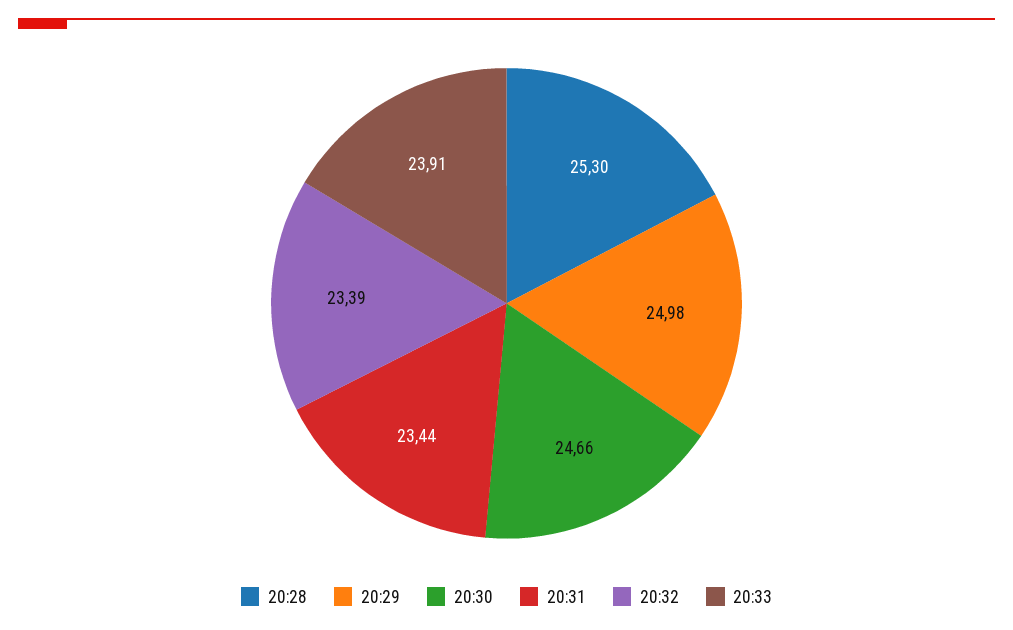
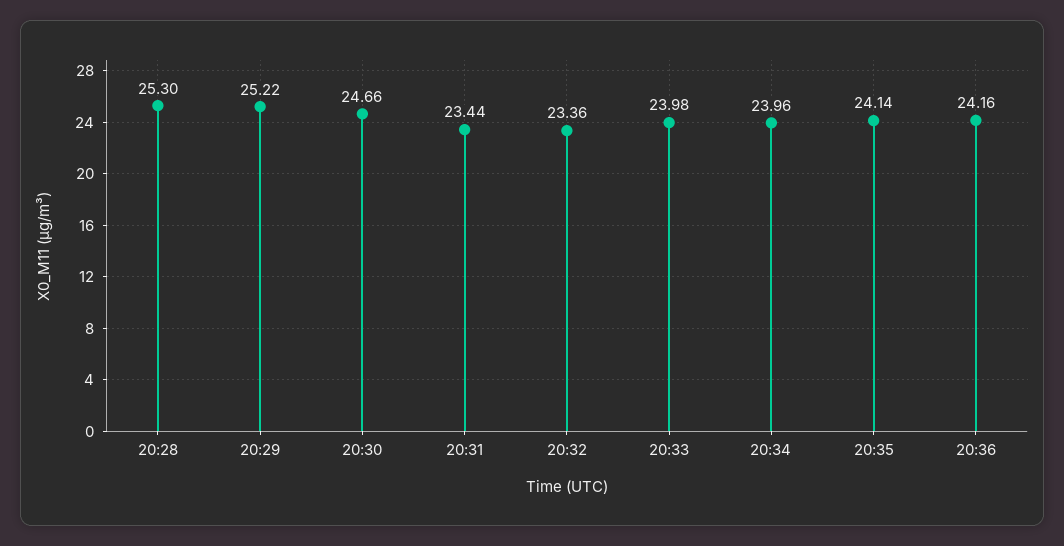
20:29: 24.98 -> 25.22
20:32: 23.39 -> 23.36
20:33: 23.91 -> 23.98
20:34: none -> 23.96
20:35: none -> 24.14
20:36: none -> 24.16

